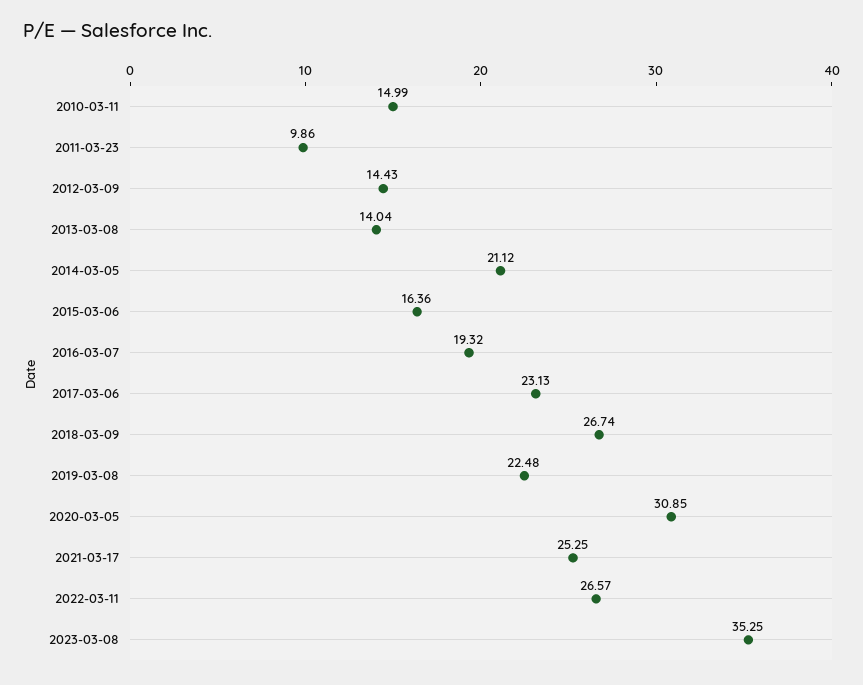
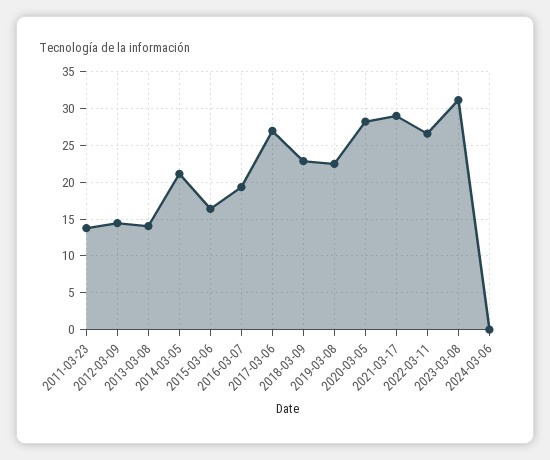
2010-03-11: 14.99 -> none
2011-03-23: 9.86 -> 14
2017-03-06: 23.13 -> 27
2018-03-09: 26.74 -> 23
2020-03-05: 30.85 -> 28
2021-03-17: 25.25 -> 29
2023-03-08: 35.25 -> 31
2024-03-06: none -> 0

